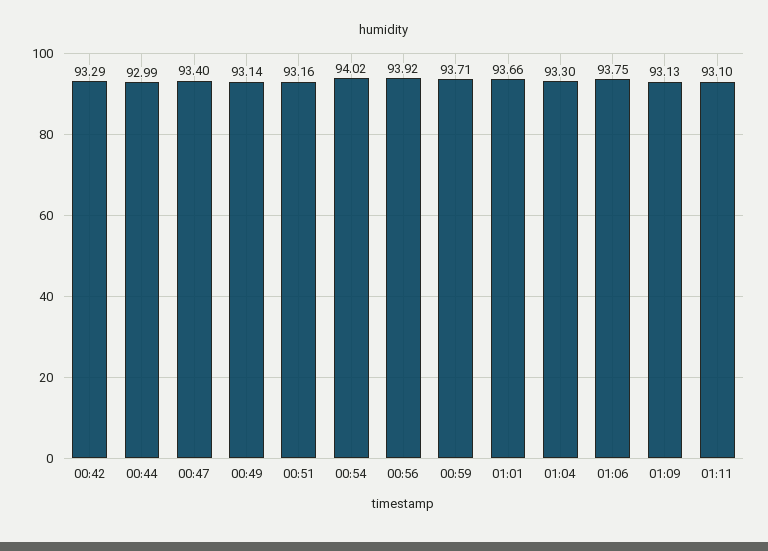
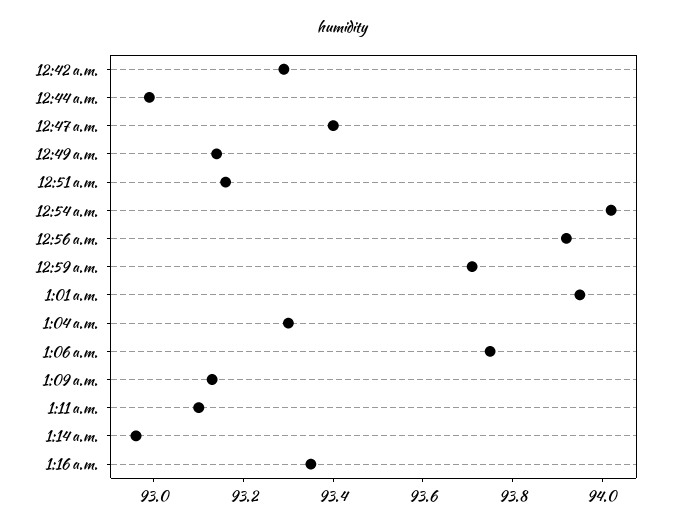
01:01: 93.66 -> 93.95
1:14 a.m.: none -> 92.95
1:16 a.m.: none -> 93.35

